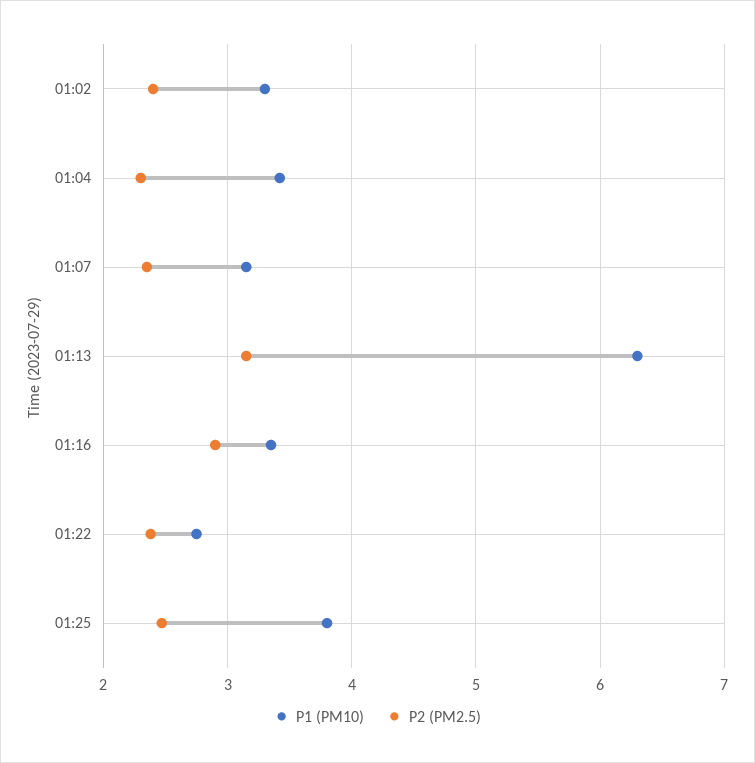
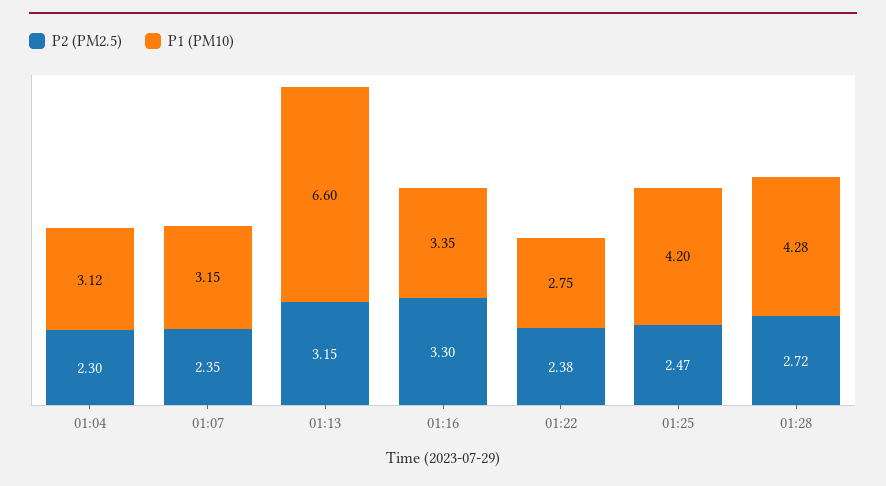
P1 (PM10), 01:02: 3.3 -> none
P2 (PM2.5), 01:02: 2.4 -> none
P1 (PM10), 01:04: 3.4 -> 3.12
P1 (PM10), 01:13: 6.3 -> 6.6
P2 (PM2.5), 01:16: 2.9 -> 3.3
P1 (PM10), 01:25: 3.8 -> 4.2
P2 (PM2.5), 01:28: none -> 2.72
P1 (PM10), 01:28: none -> 4.28

